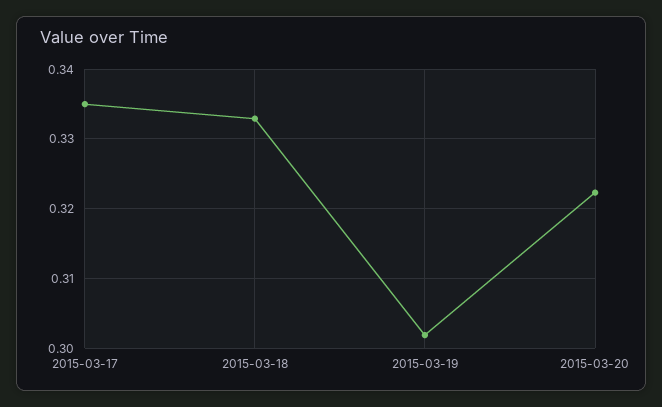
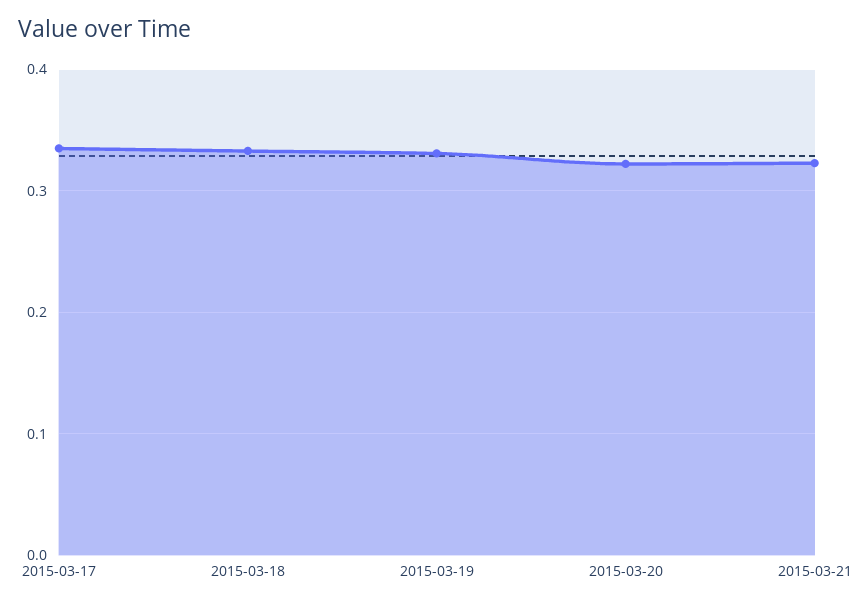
2015-03-19: 0.302 -> 0.33
2015-03-21: none -> 0.32

